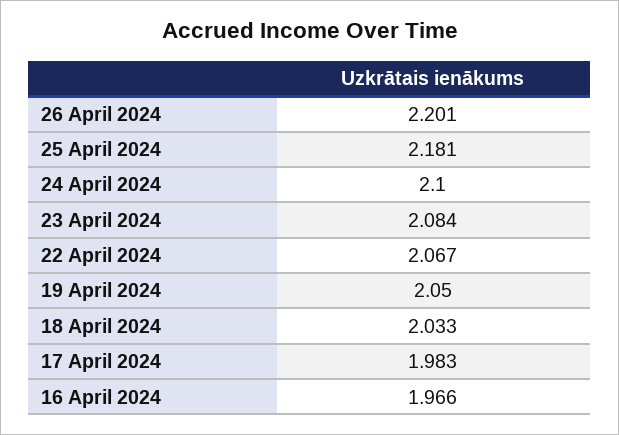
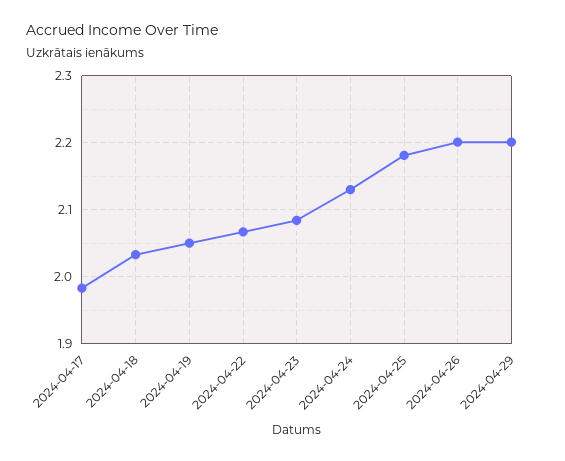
24 April 2024: 2.1 -> 2.13
16 April 2024: 1.966 -> none
2024-04-29: none -> 2.2

